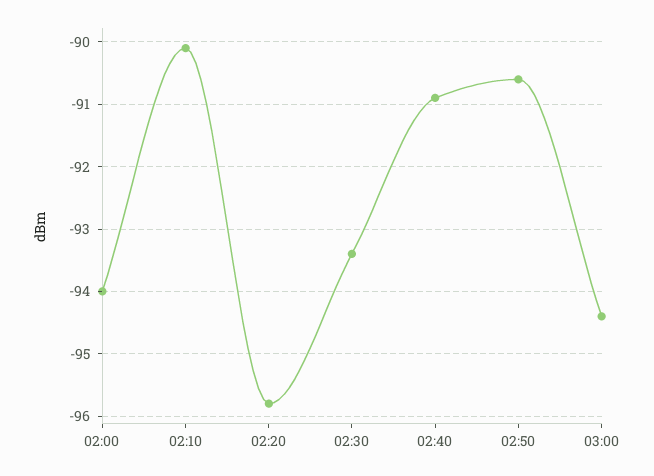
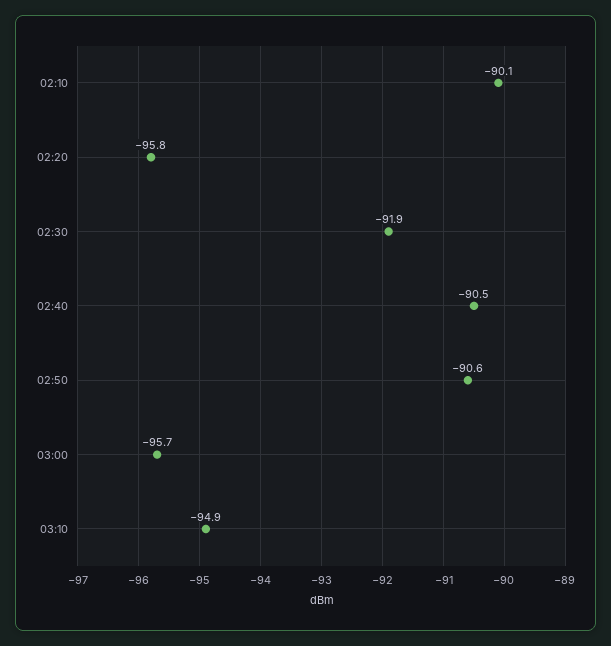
02:00: -94 -> none
02:30: -93.4 -> -91.9
02:40: -90.9 -> -90.5
03:00: -94.4 -> -95.7
03:10: none -> -94.9

